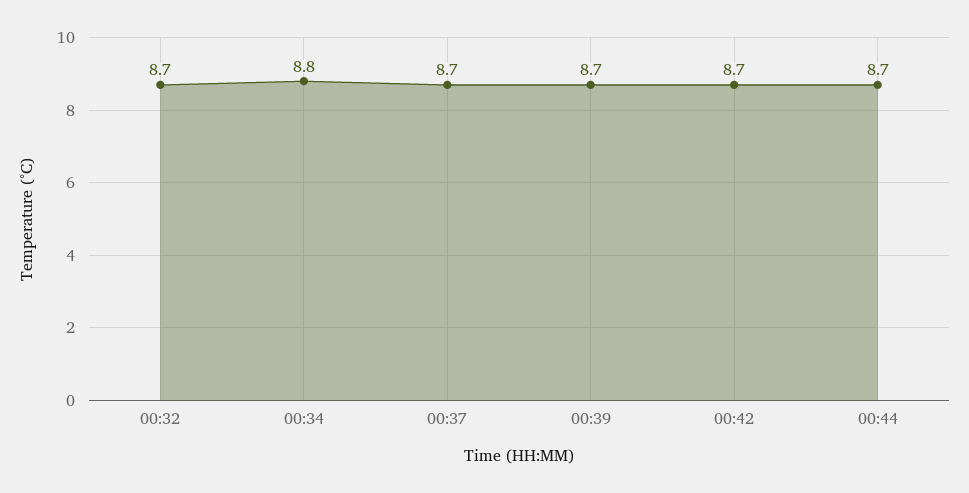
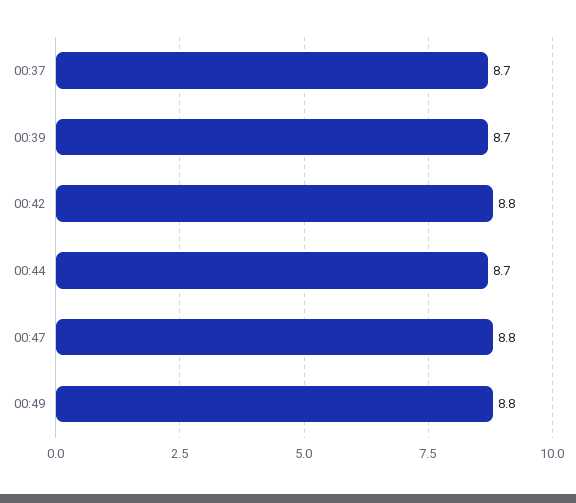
00:32: 8.7 -> none
00:34: 8.8 -> none
00:42: 8.7 -> 8.8
00:47: none -> 8.8
00:49: none -> 8.8

